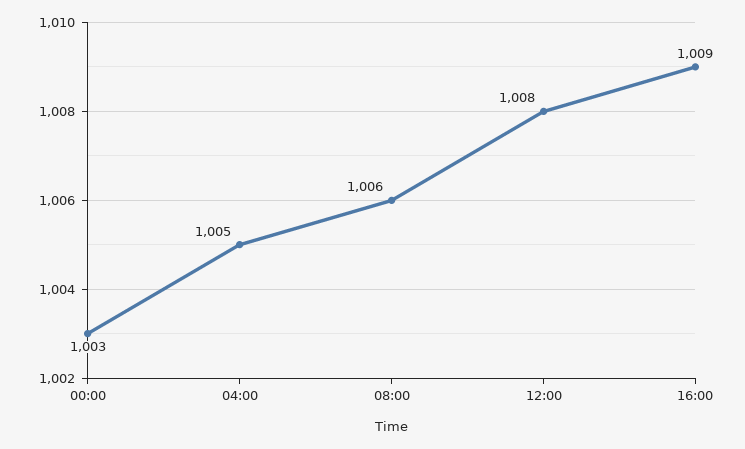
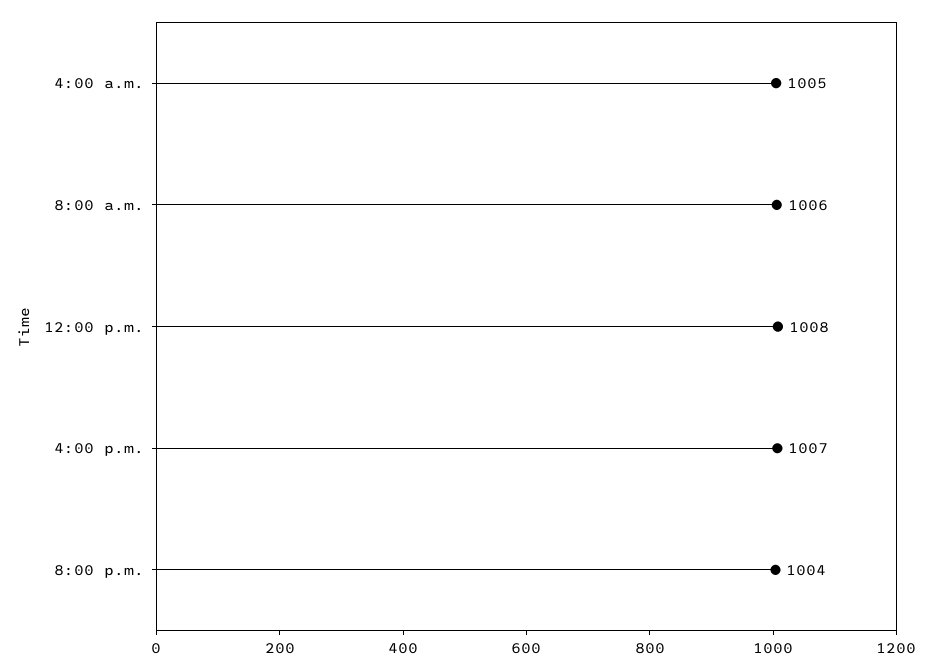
00:00: 1003 -> none
16:00: 1009 -> 1007
8:00 p.m.: none -> 1004

